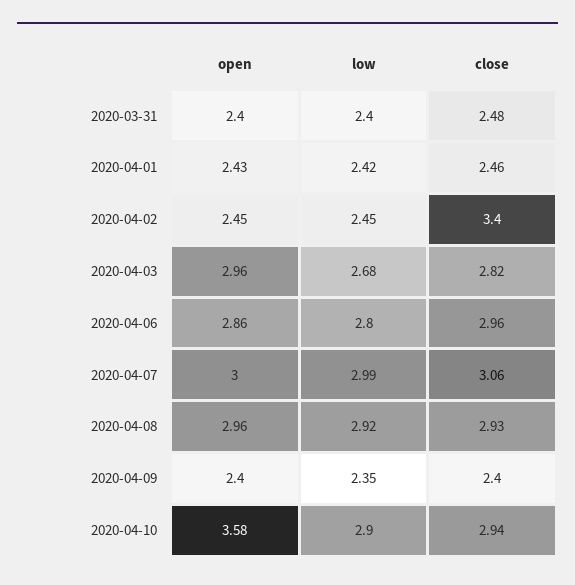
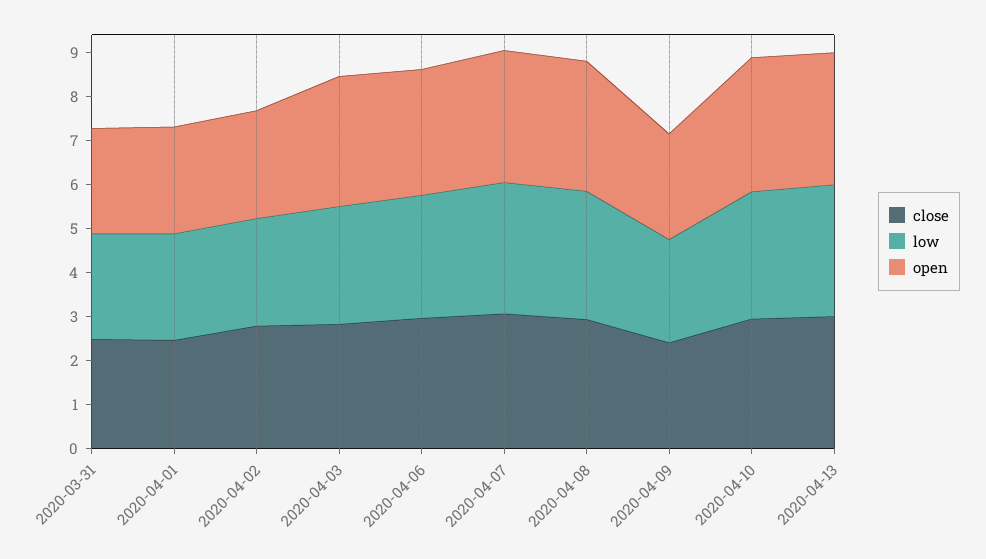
close, 2020-04-02: 3.4 -> 2.8
open, 2020-04-10: 3.58 -> 3
close, 2020-04-13: none -> 3
low, 2020-04-13: none -> 3
open, 2020-04-13: none -> 3

